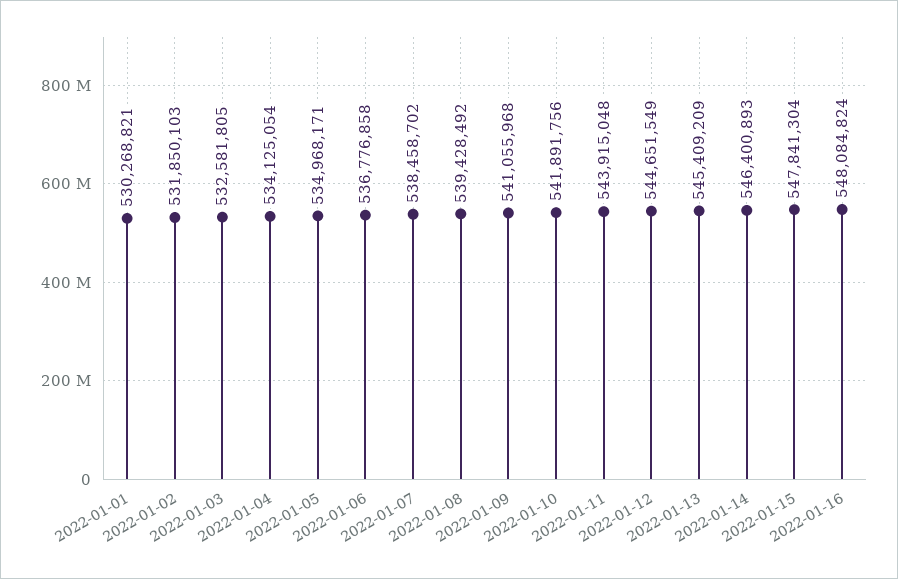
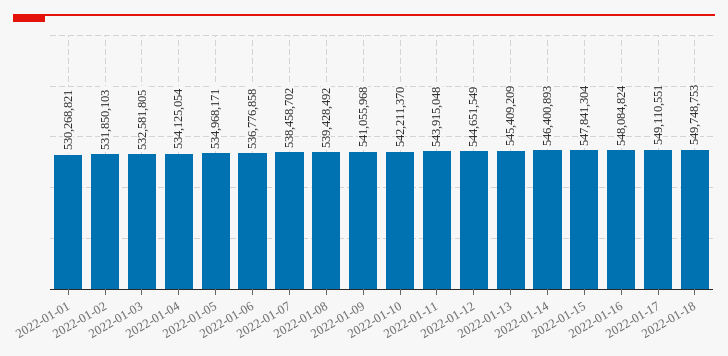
2022-01-10: 541891756 -> 542211370
2022-01-17: none -> 549110551
2022-01-18: none -> 549748753

